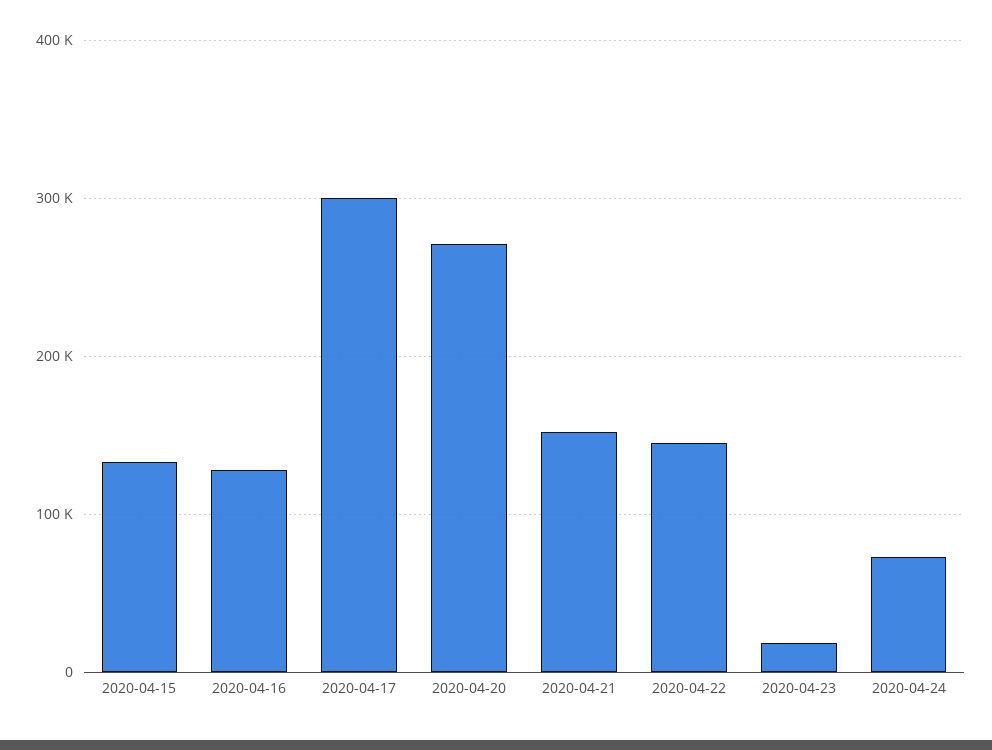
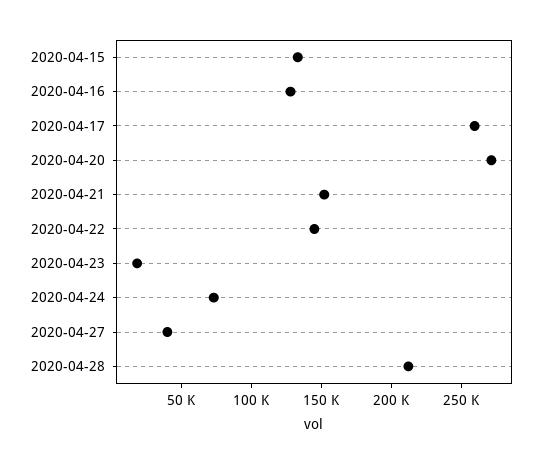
2020-04-17: 300000 -> 260000
2020-04-27: none -> 40000
2020-04-28: none -> 210000

